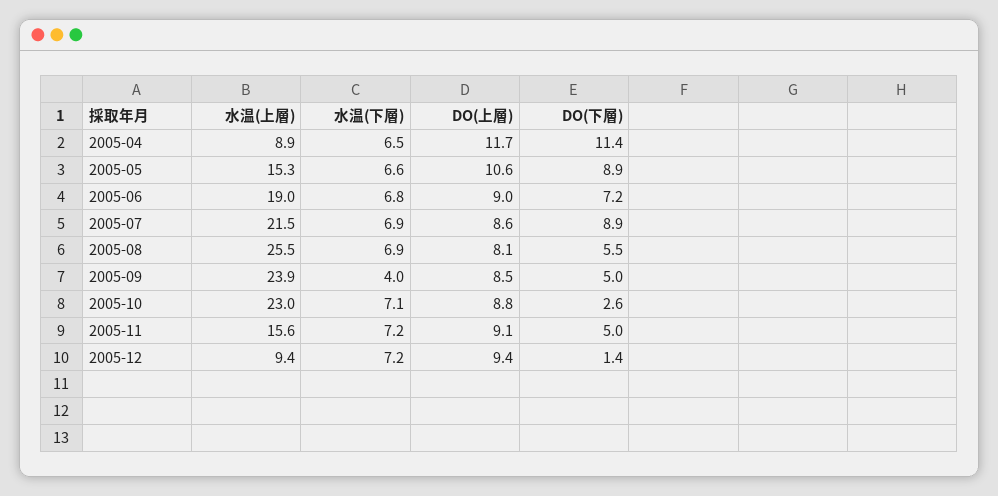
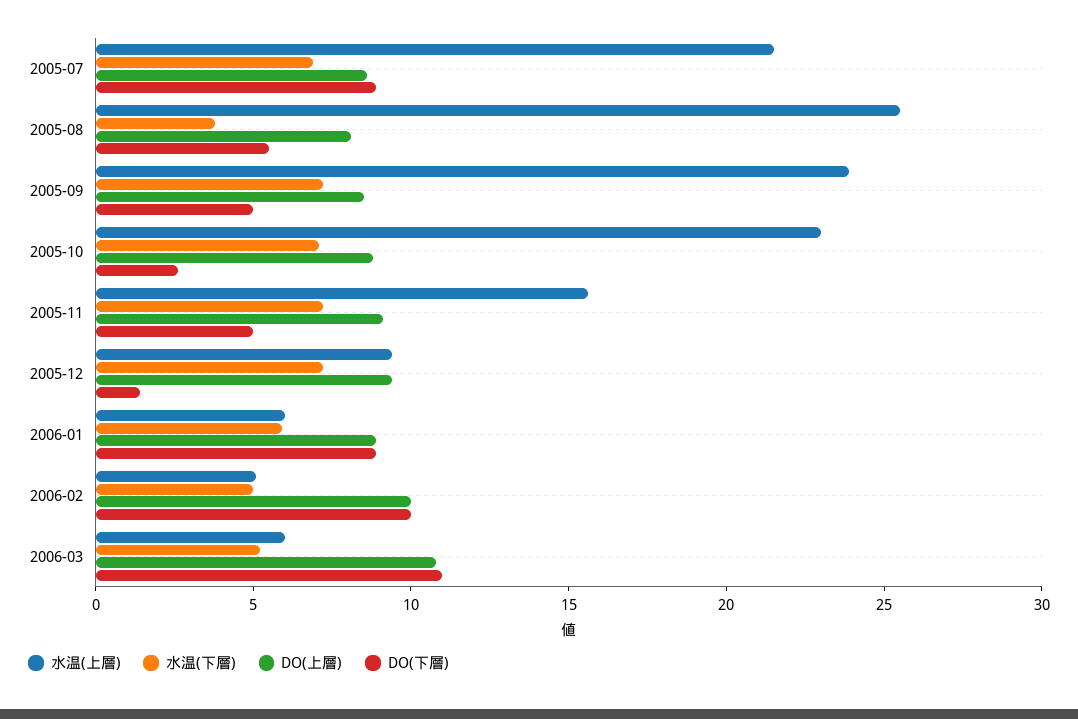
水温(上層), 2005-04: 8.9 -> none
水温(下層), 2005-04: 6.5 -> none
DO(上層), 2005-04: 11.7 -> none
DO(下層), 2005-04: 11.4 -> none
水温(上層), 2005-05: 15.3 -> none
水温(下層), 2005-05: 6.6 -> none
DO(上層), 2005-05: 10.6 -> none
DO(下層), 2005-05: 8.9 -> none
水温(上層), 2005-06: 19 -> none
水温(下層), 2005-06: 6.8 -> none
DO(上層), 2005-06: 9 -> none
DO(下層), 2005-06: 7.2 -> none
水温(下層), 2005-08: 6.9 -> 4
水温(下層), 2005-09: 4 -> 7
水温(上層), 2006-01: none -> 6
水温(下層), 2006-01: none -> 6
DO(上層), 2006-01: none -> 9
DO(下層), 2006-01: none -> 9
水温(上層), 2006-02: none -> 5
水温(下層), 2006-02: none -> 5
DO(上層), 2006-02: none -> 10
DO(下層), 2006-02: none -> 10
水温(上層), 2006-03: none -> 6
水温(下層), 2006-03: none -> 5
DO(上層), 2006-03: none -> 11
DO(下層), 2006-03: none -> 11

